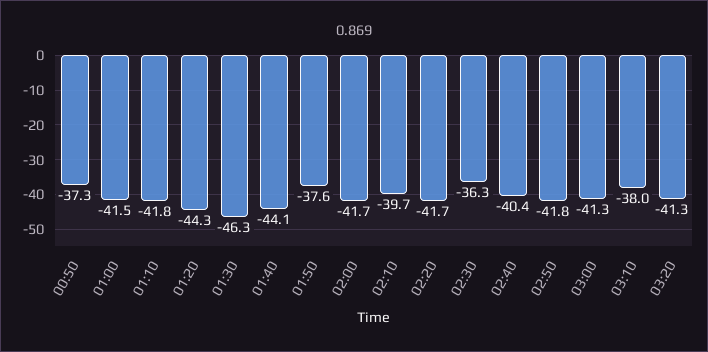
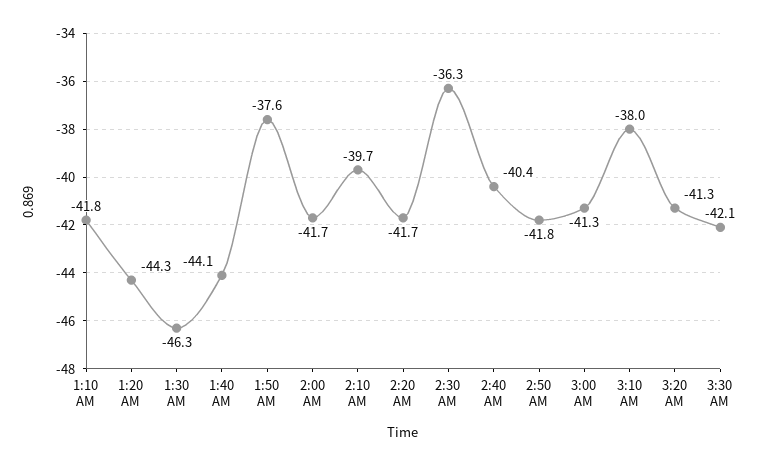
00:50: -37.3 -> none
01:00: -41.5 -> none
3:30 AM: none -> -42.1

